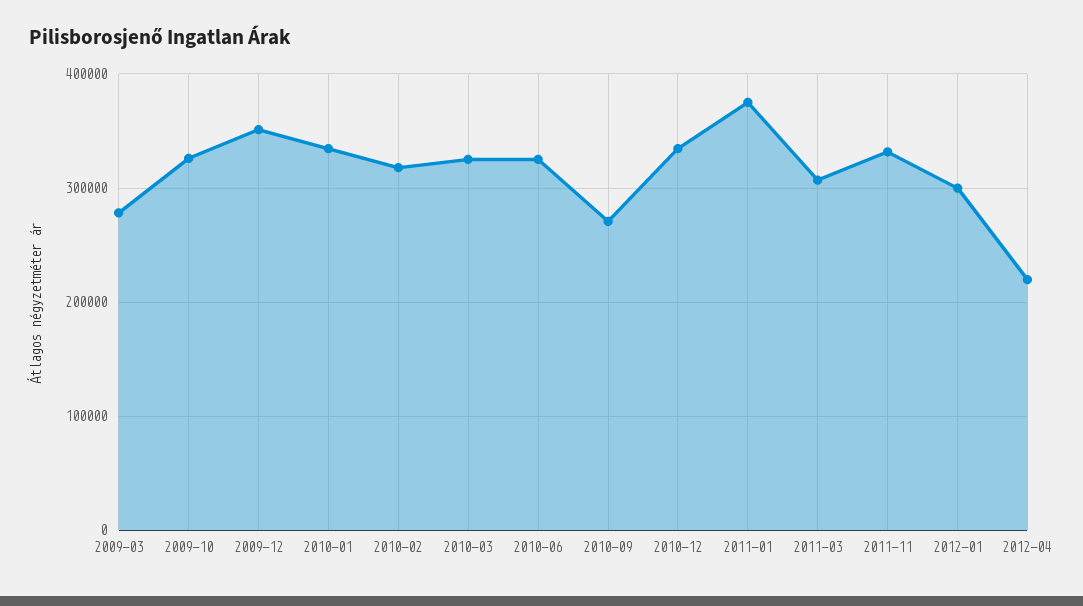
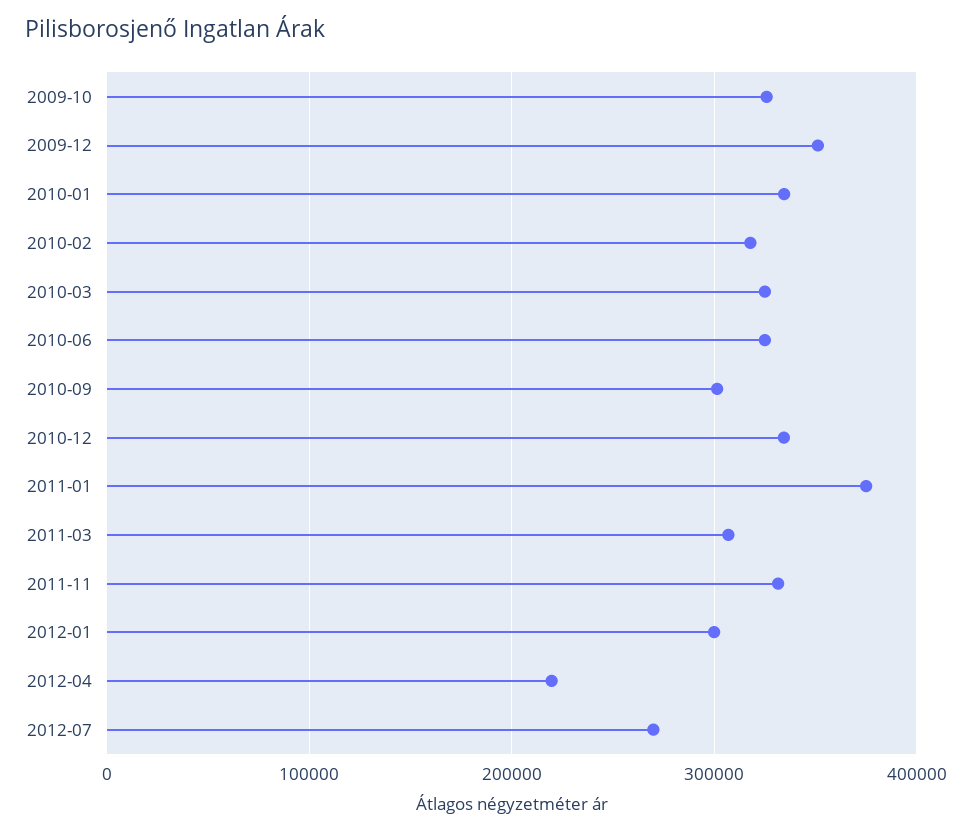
2009-03: 280000 -> none
2010-09: 270000 -> 300000
2012-07: none -> 270000

